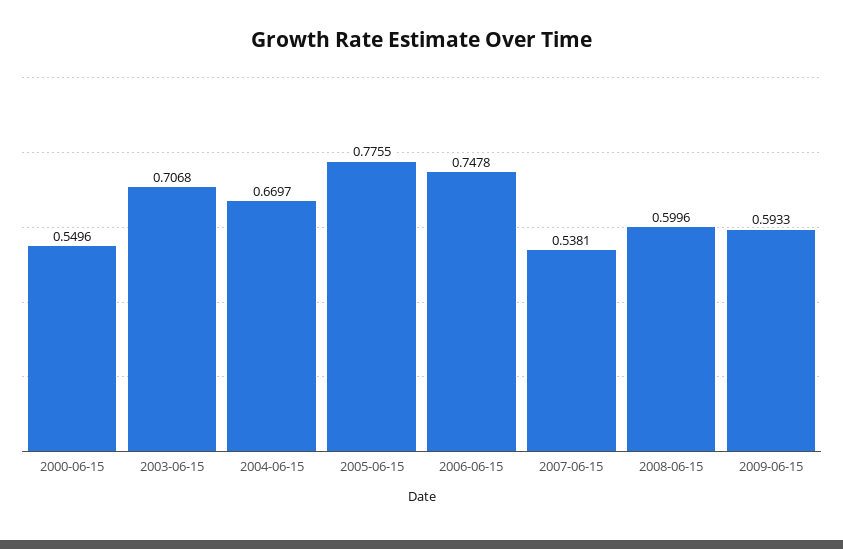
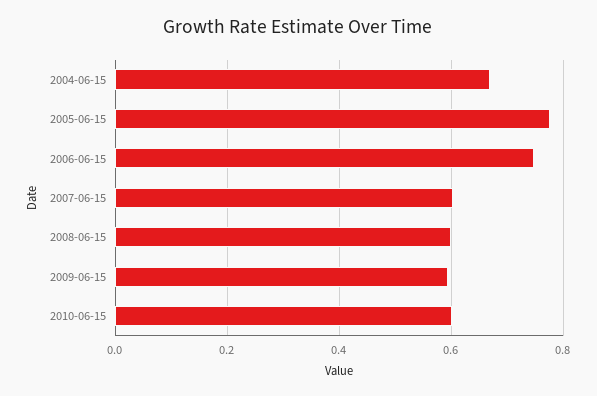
2000-06-15: 0.5496 -> none
2003-06-15: 0.7068 -> none
2007-06-15: 0.5381 -> 0.6
2010-06-15: none -> 0.6

